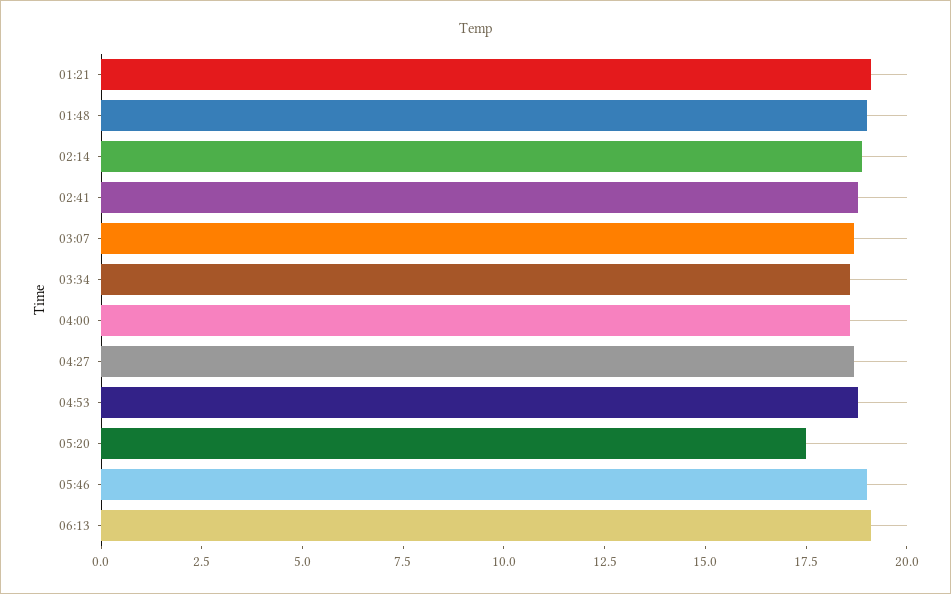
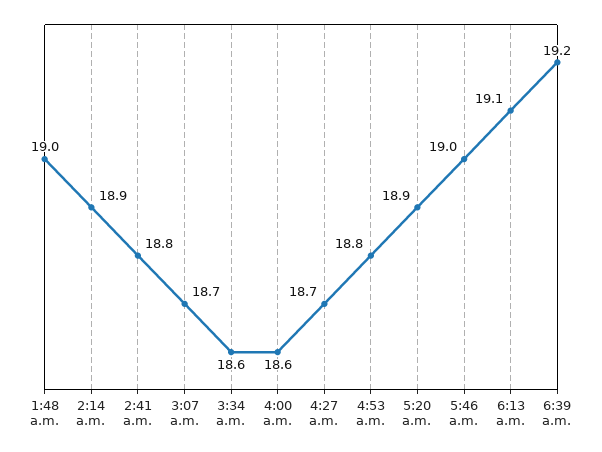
01:21: 19 -> none
05:20: 17.5 -> 18.9
6:39 a.m.: none -> 19.2

